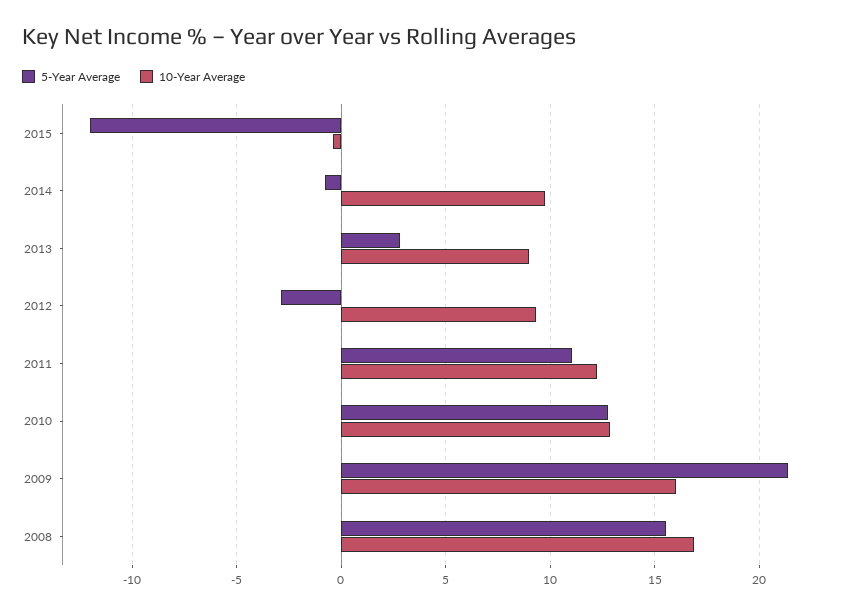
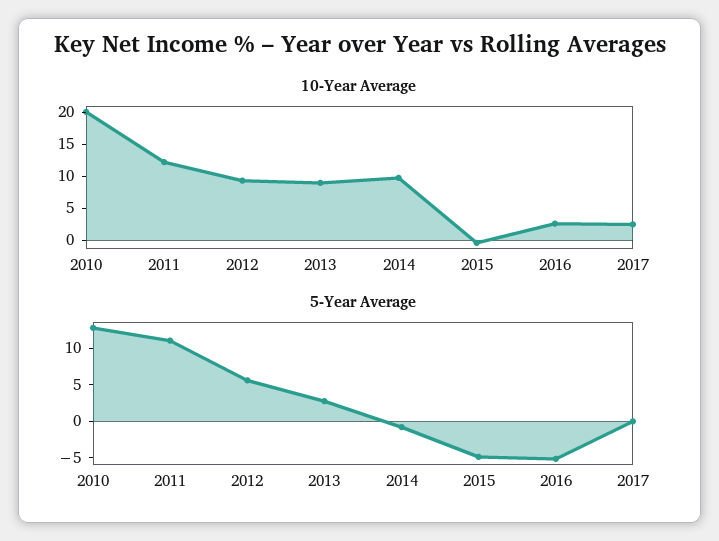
5-Year Average, 2015: -12 -> -5
5-Year Average, 2012: -3 -> 5
10-Year Average, 2010: 13 -> 20
5-Year Average, 2009: 21.5 -> none
10-Year Average, 2009: 16 -> none
5-Year Average, 2008: 15.5 -> none
10-Year Average, 2008: 17 -> none
10-Year Average, 2016: none -> 2.5
10-Year Average, 2017: none -> 2.5
5-Year Average, 2016: none -> -5
5-Year Average, 2017: none -> 0

